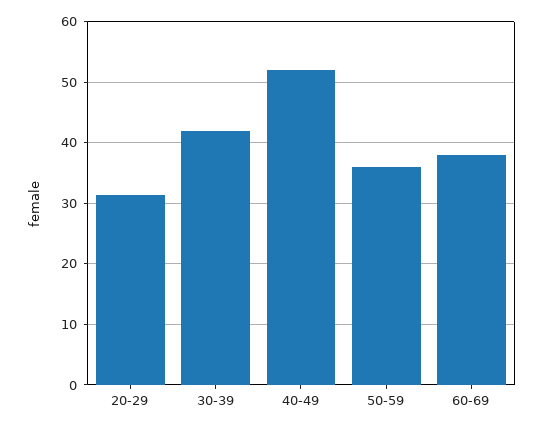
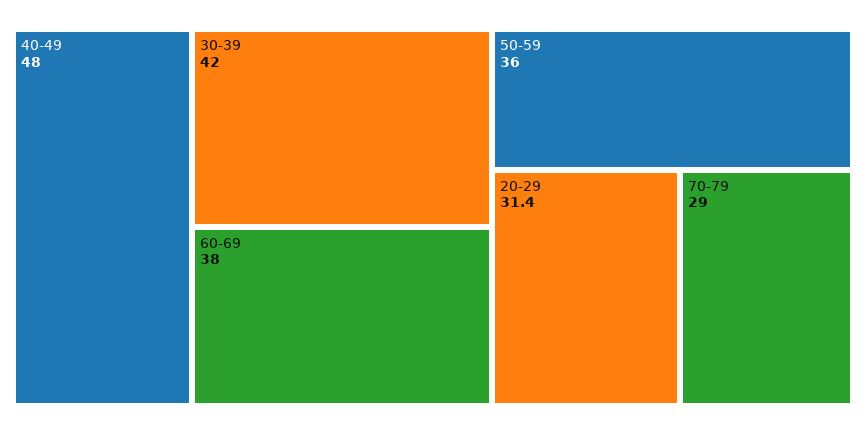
40-49: 52 -> 48
70-79: none -> 29

